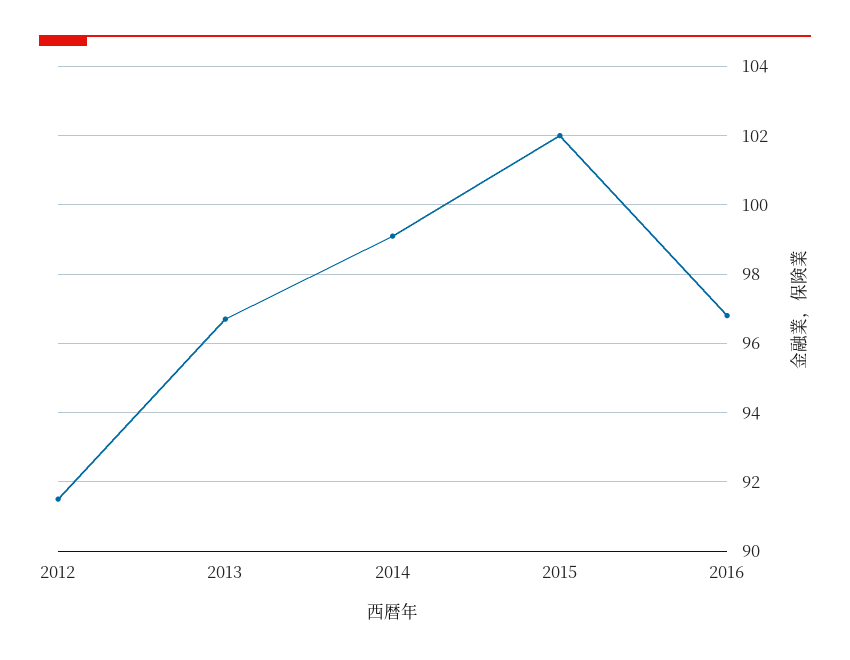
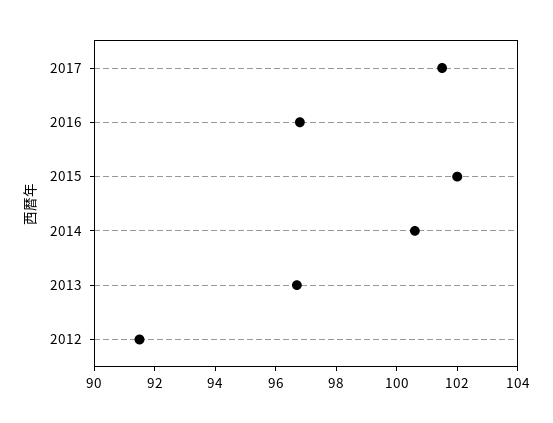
2014: 99 -> 100.5
2017: none -> 101.5

